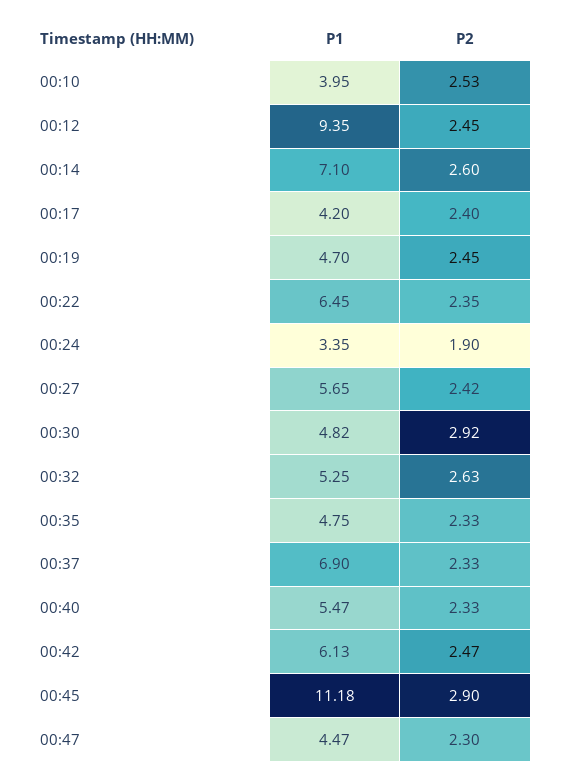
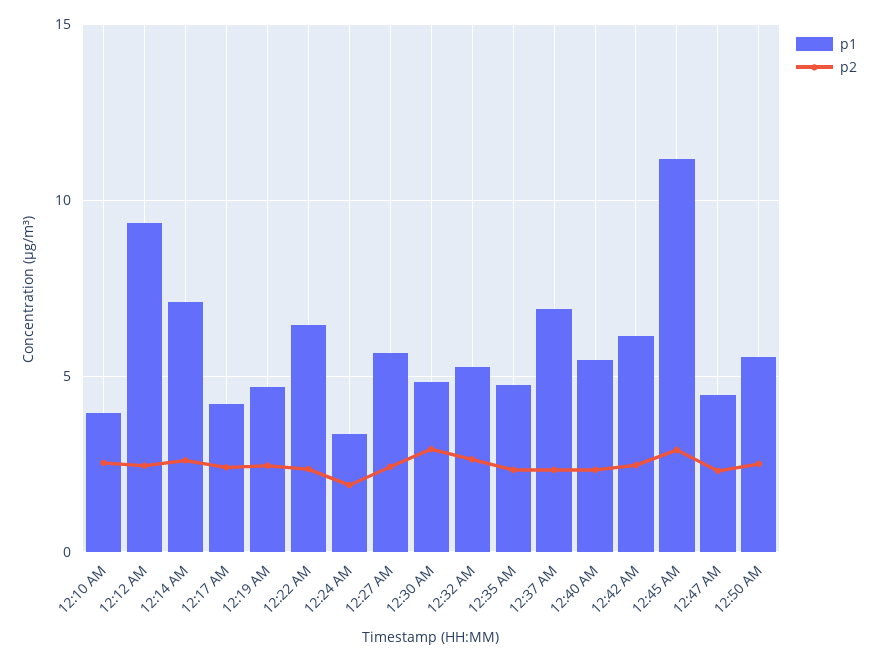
P1, 12:50 AM: none -> 5.5
P2, 12:50 AM: none -> 2.5

